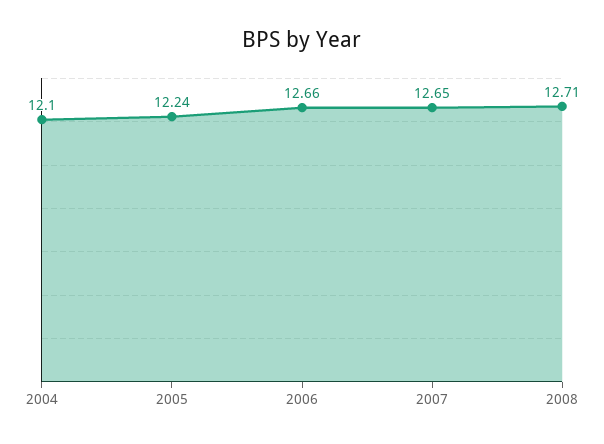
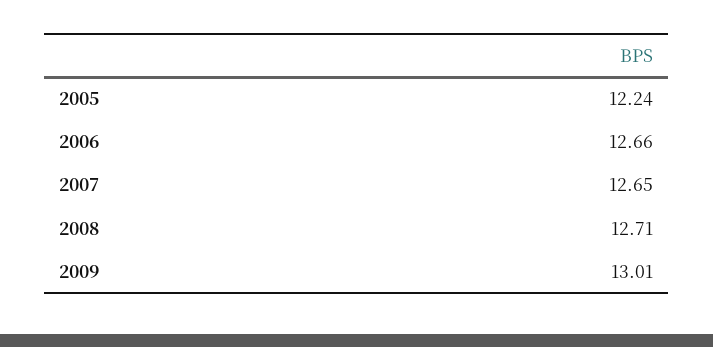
2004: 12.1 -> none
2009: none -> 13.01

